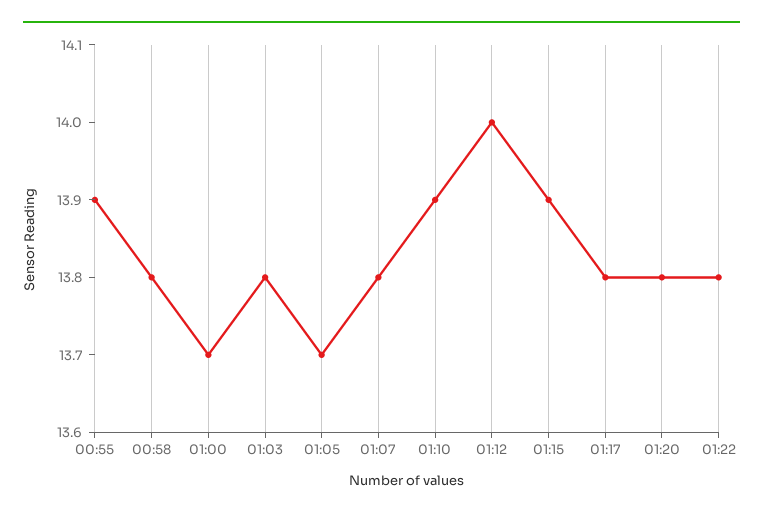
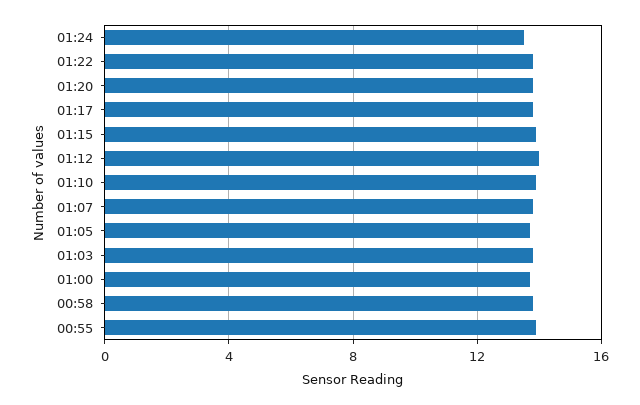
01:24: none -> 13.5

